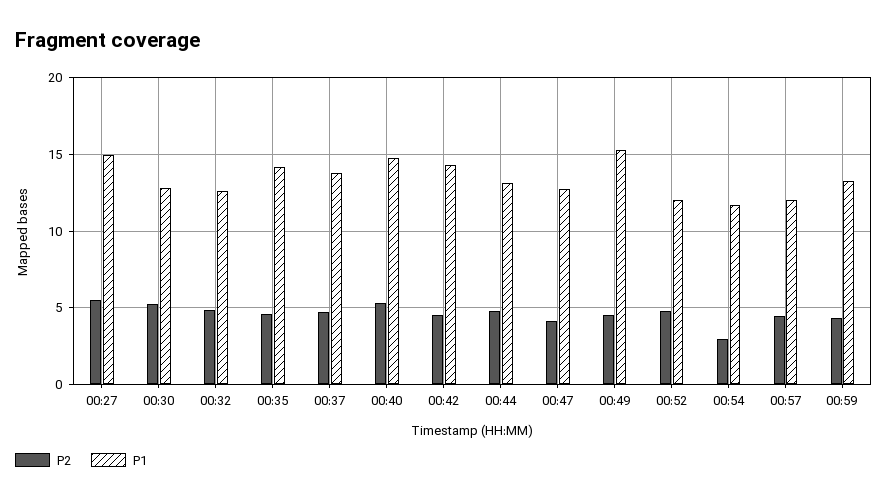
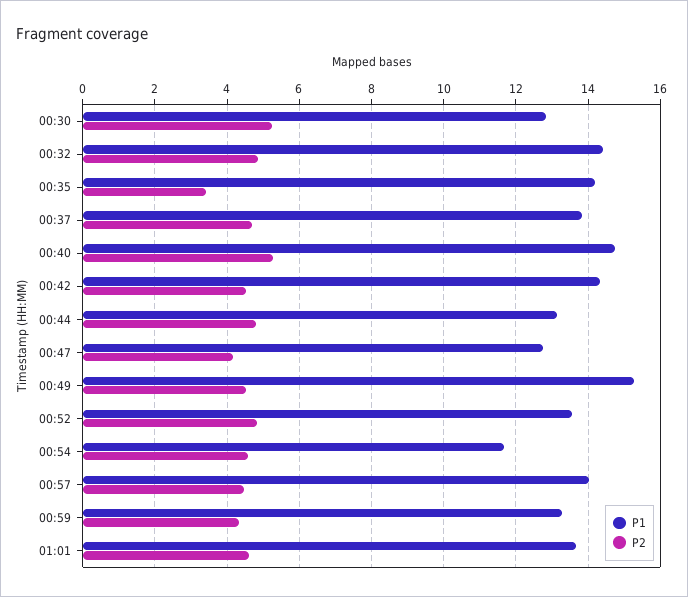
P2, 00:27: 5.5 -> none
P1, 00:27: 15 -> none
P1, 00:32: 12.5 -> 14.4
P2, 00:35: 4.5 -> 3.4
P1, 00:52: 12 -> 13.6
P2, 00:54: 3 -> 4.6
P1, 00:57: 12 -> 14
P1, 01:01: none -> 13.6
P2, 01:01: none -> 4.6

